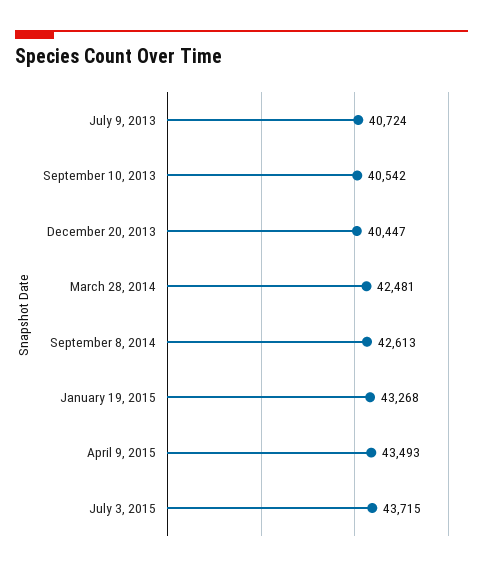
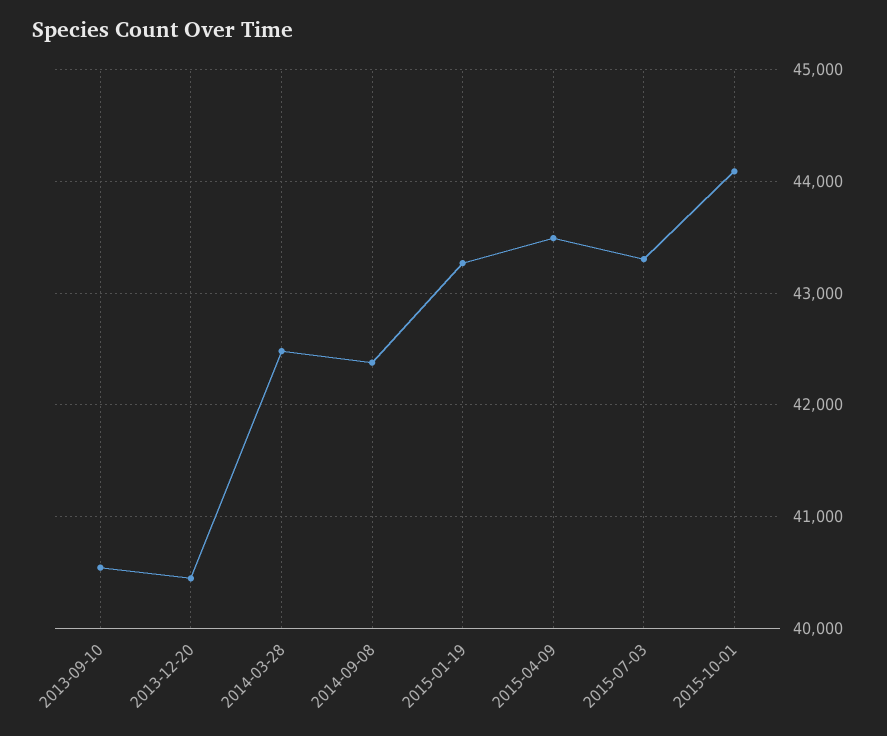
July 9, 2013: 40724 -> none
September 8, 2014: 42613 -> 42400
July 3, 2015: 43715 -> 43300
2015-10-01: none -> 44100

